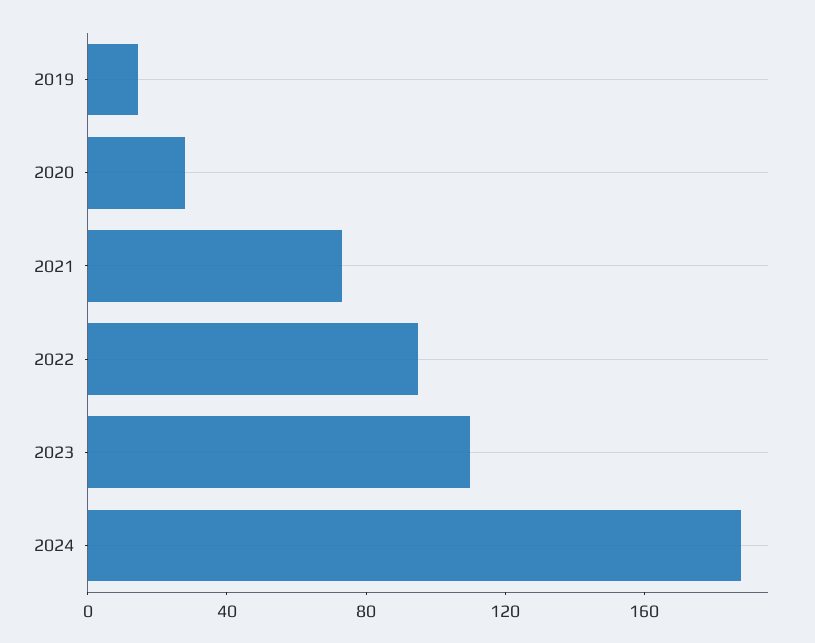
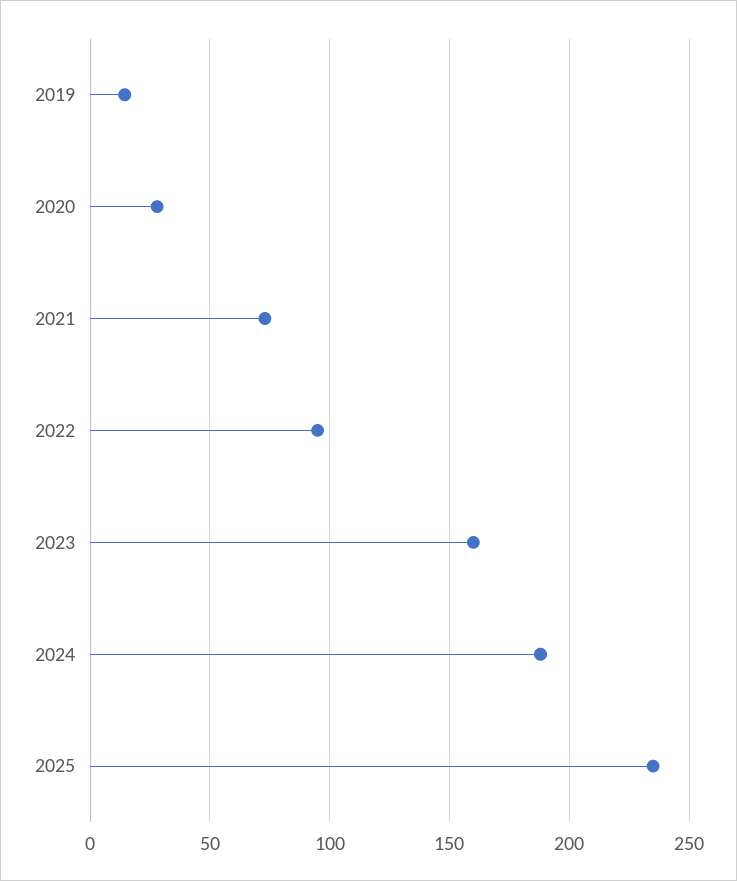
2023: 110 -> 160
2025: none -> 235

